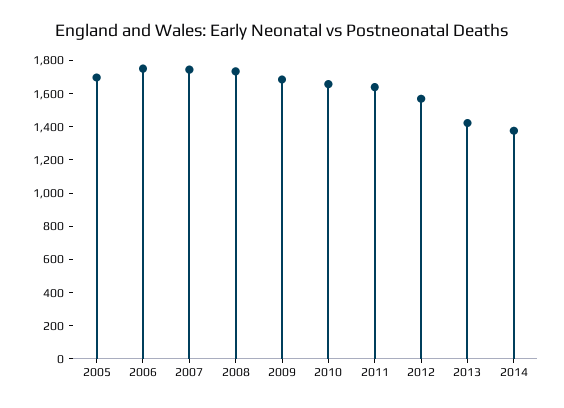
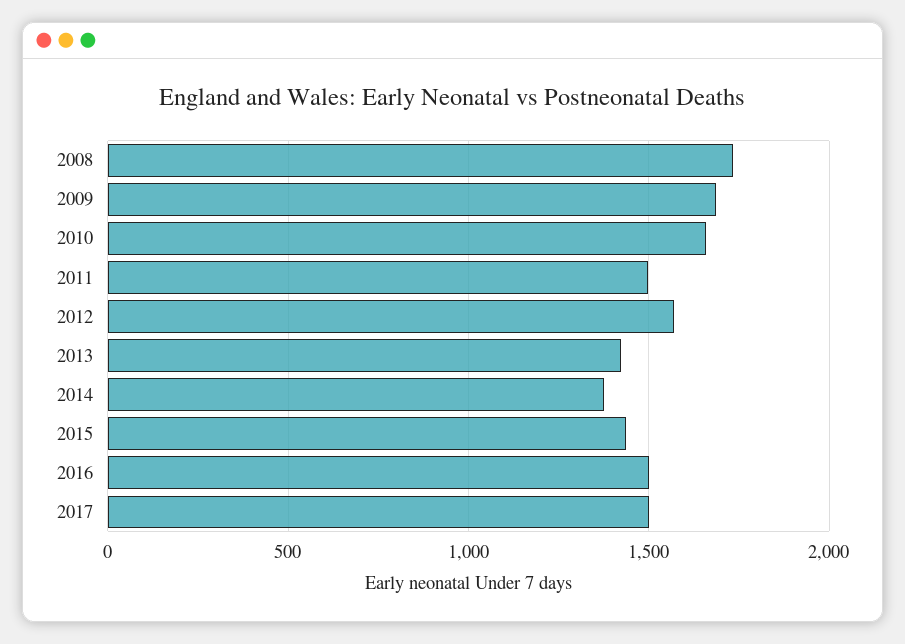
2005: 1700 -> none
2006: 1750 -> none
2007: 1750 -> none
2011: 1650 -> 1500
2015: none -> 1450
2016: none -> 1500
2017: none -> 1500

